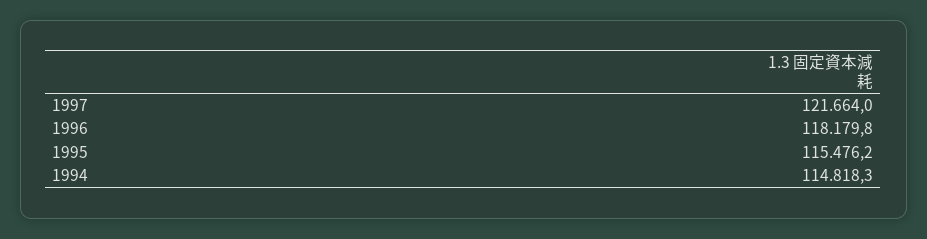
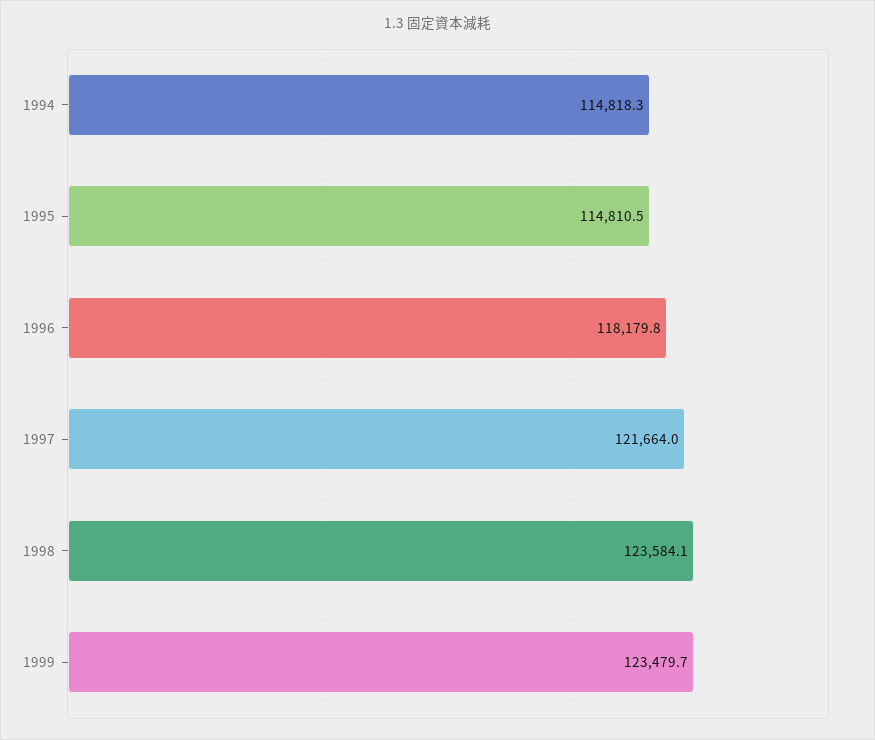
1995: 115476.2 -> 114810.5
1998: none -> 123584.1
1999: none -> 123479.7

